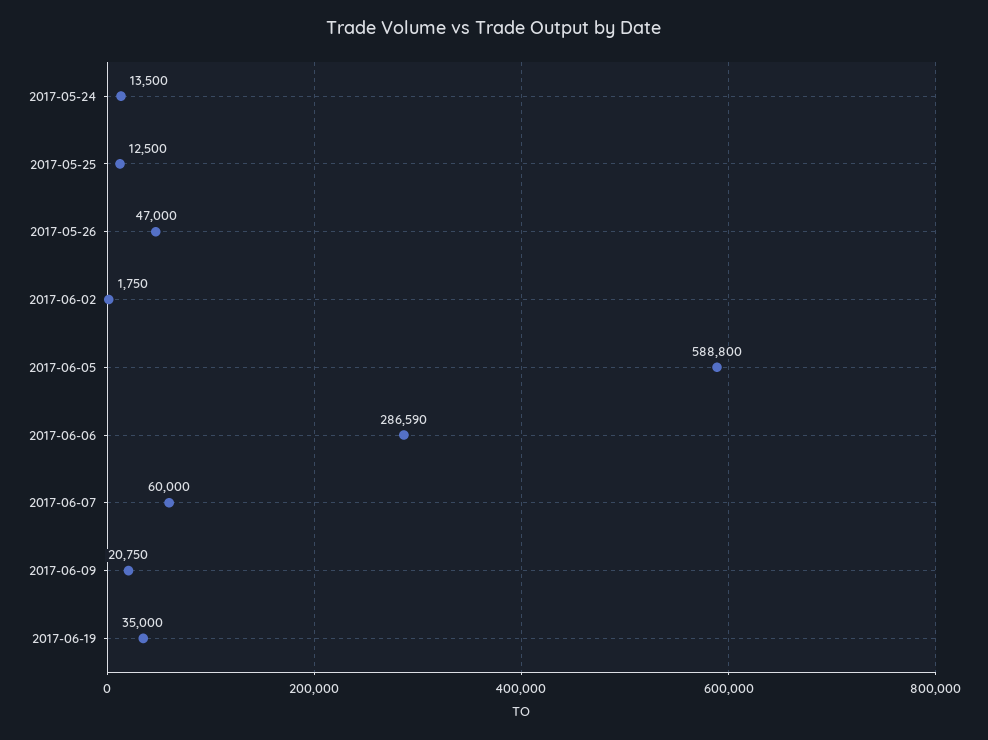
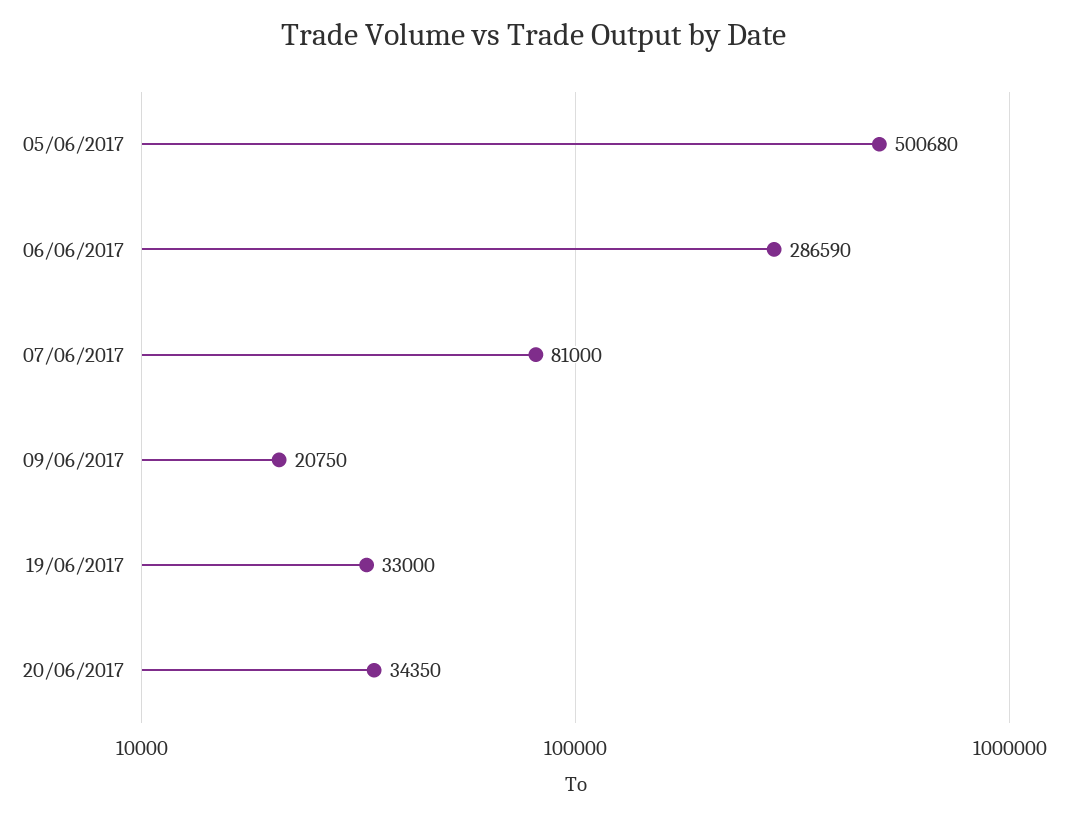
2017-05-24: 13500 -> none
2017-05-25: 12500 -> none
2017-05-26: 47000 -> none
2017-06-02: 1750 -> none
2017-06-05: 588800 -> 500680
2017-06-07: 60000 -> 81000
2017-06-19: 35000 -> 33000
20/06/2017: none -> 34350

